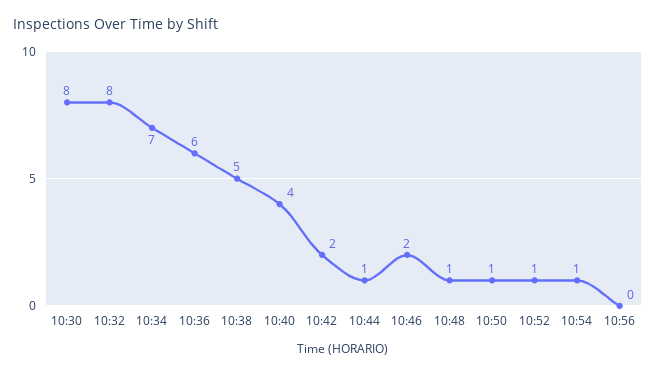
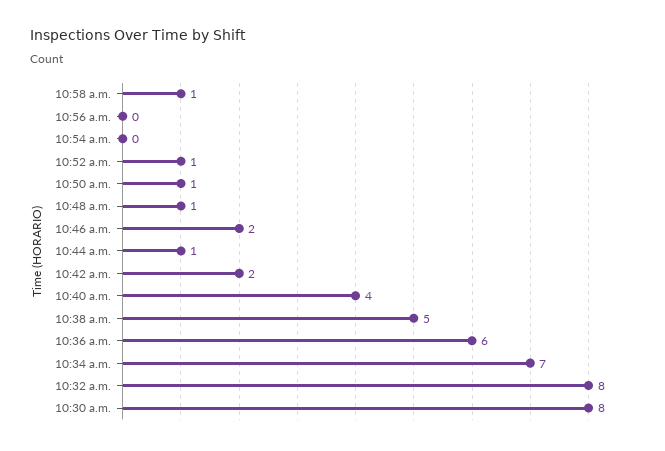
10:54: 1 -> 0
10:58 a.m.: none -> 1

